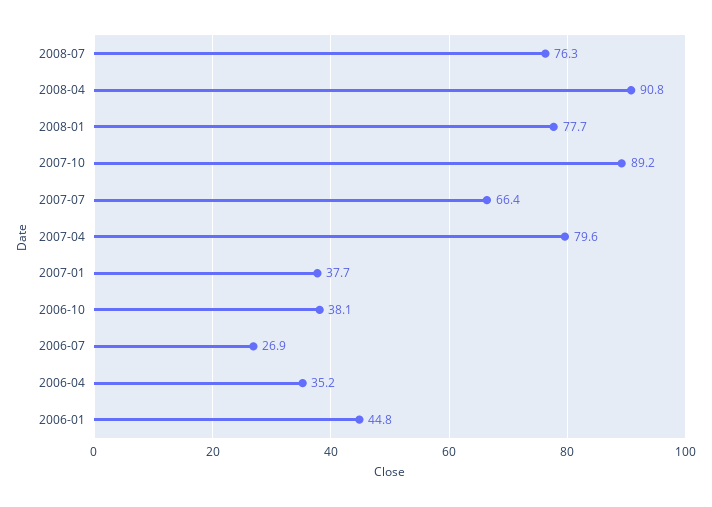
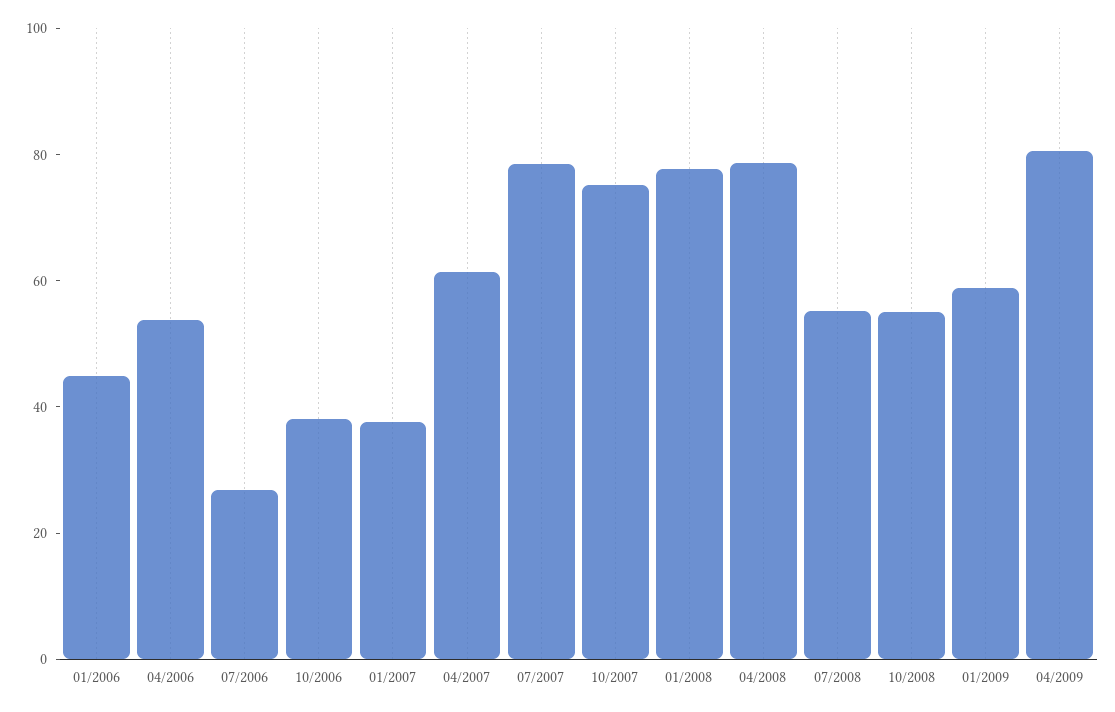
2008-07: 76.3 -> 55
2008-04: 90.8 -> 80
2007-10: 89.2 -> 75
2007-07: 66.4 -> 80
2007-04: 79.6 -> 60
2006-04: 35.2 -> 55
10/2008: none -> 55
01/2009: none -> 60
04/2009: none -> 80

